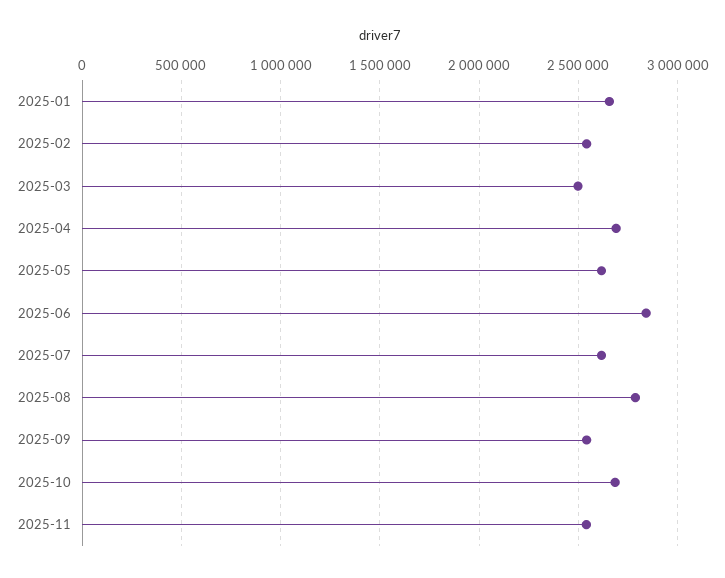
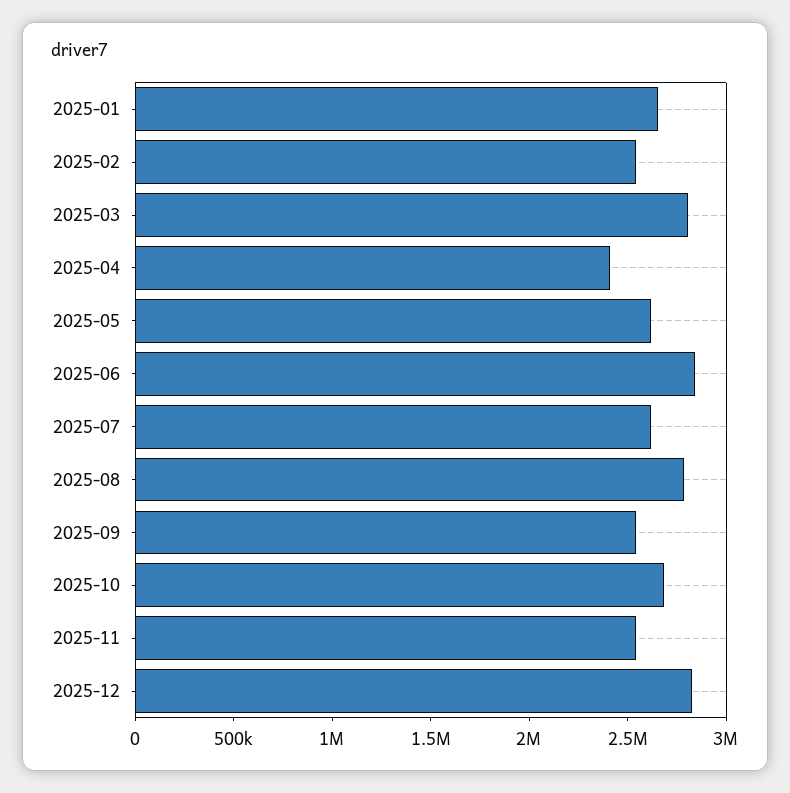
2025-03: 2500000 -> 2800000
2025-04: 2700000 -> 2400000
2025-12: none -> 2800000

